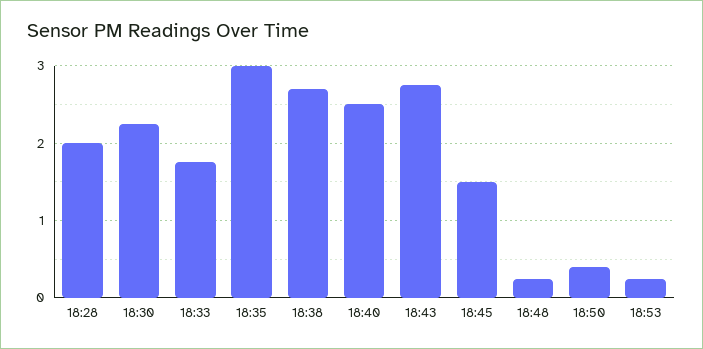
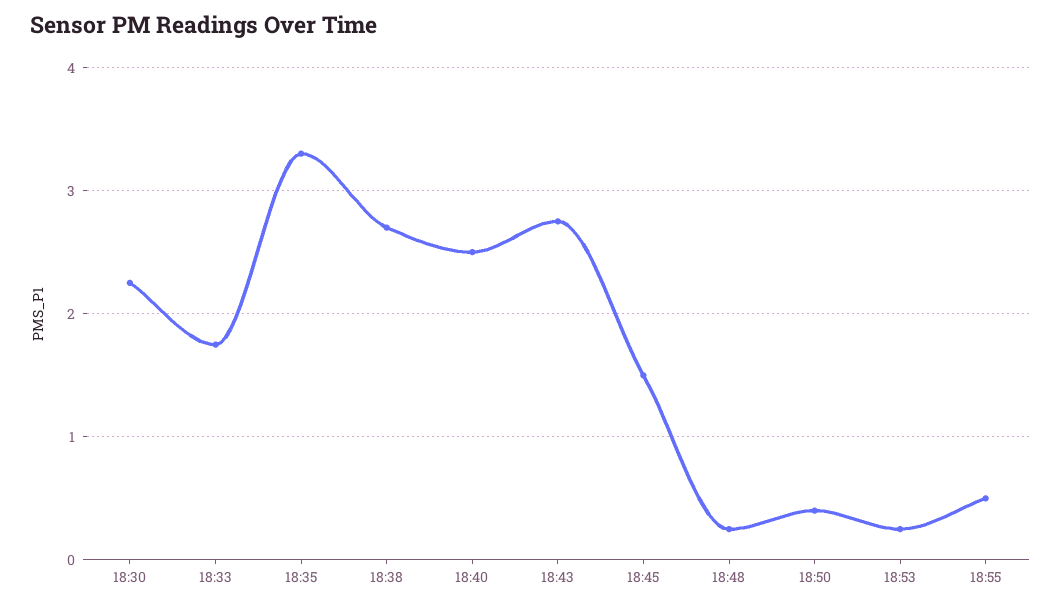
18:28: 2 -> none
18:35: 3 -> 3.3
18:55: none -> 0.5

